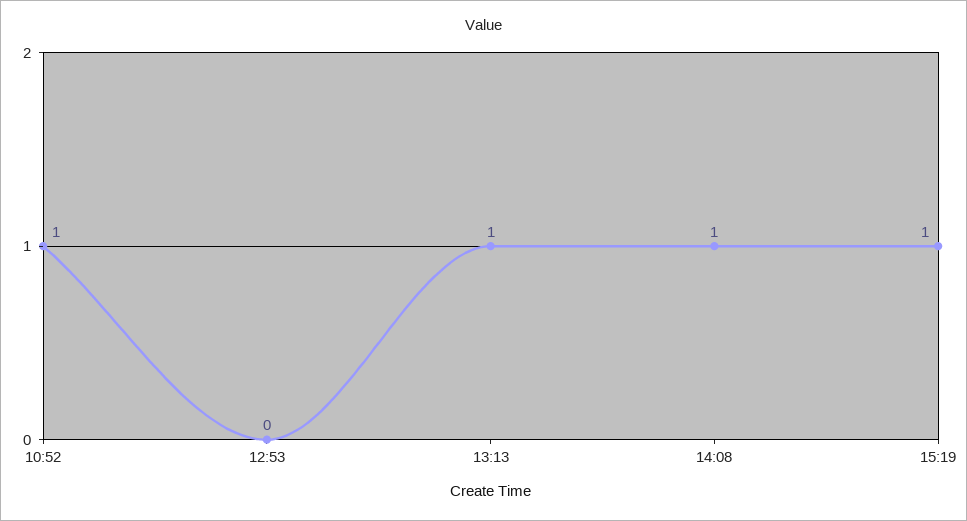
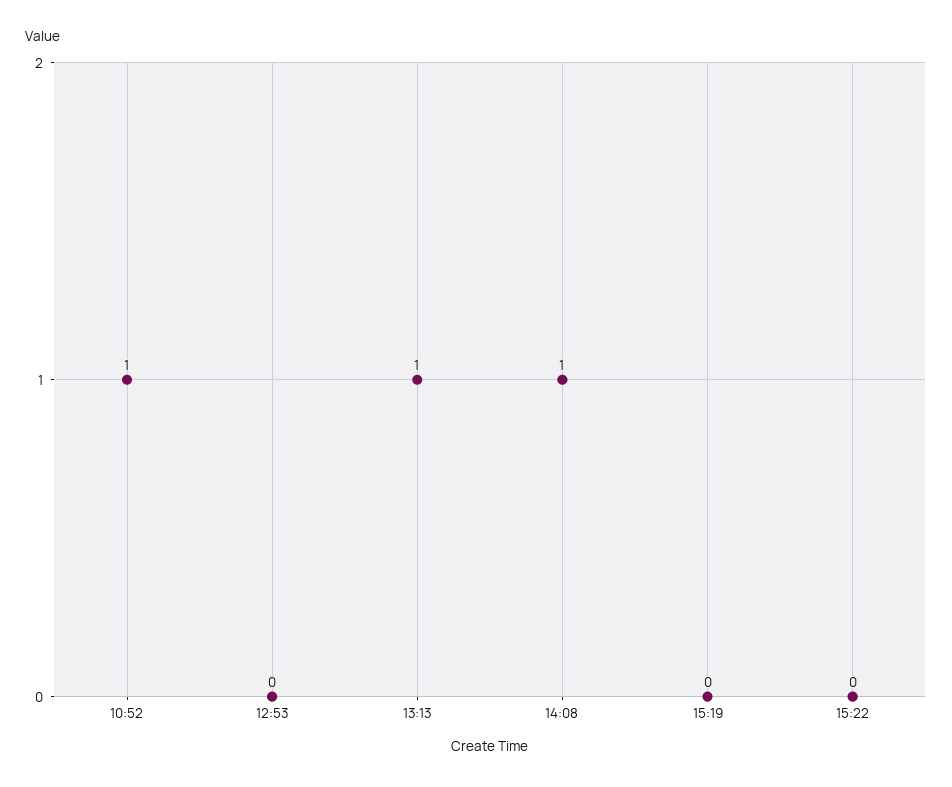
15:19: 1 -> 0
15:22: none -> 0

